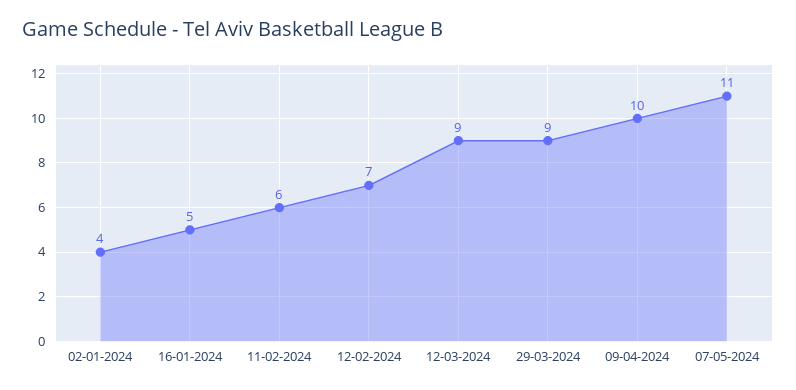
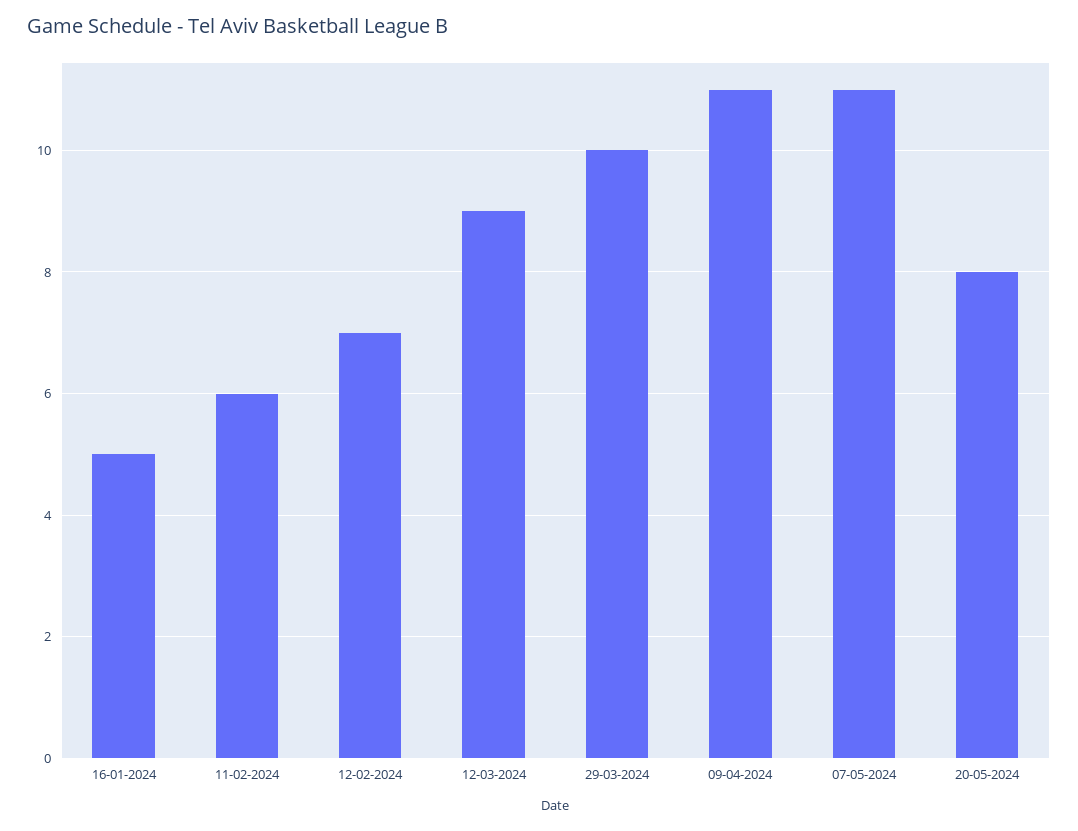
02-01-2024: 4 -> none
29-03-2024: 9 -> 10
09-04-2024: 10 -> 11
20-05-2024: none -> 8

